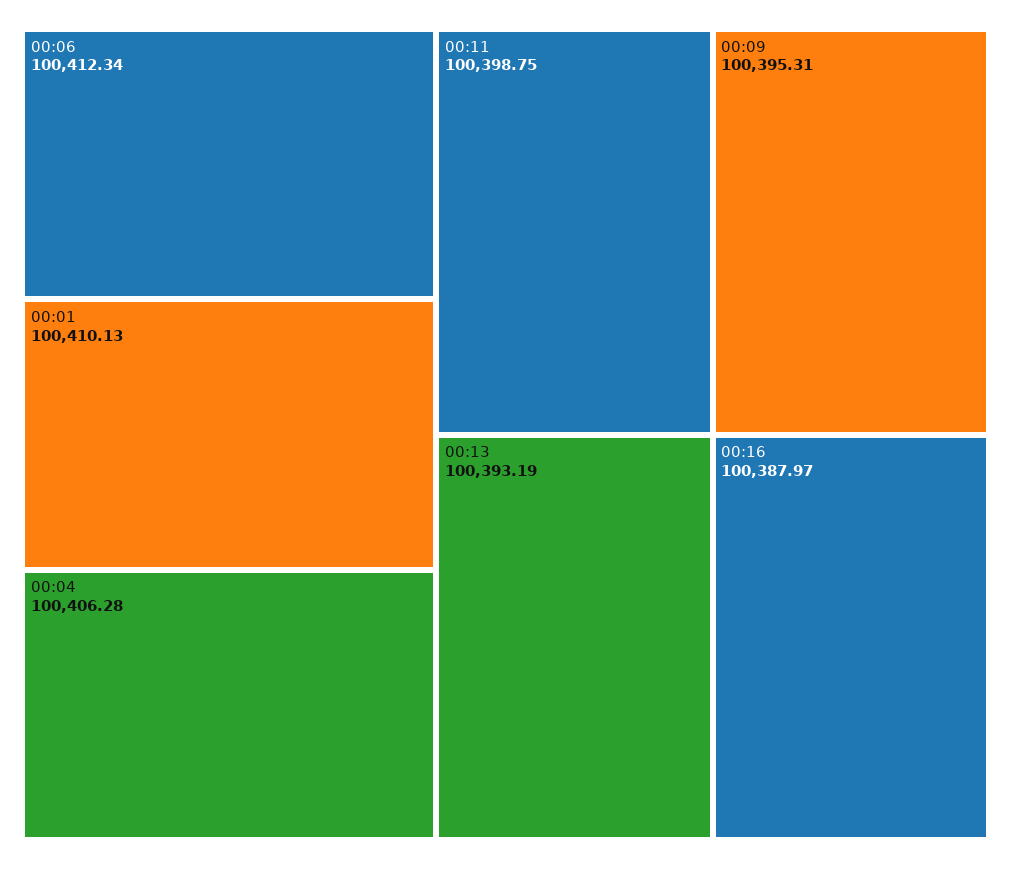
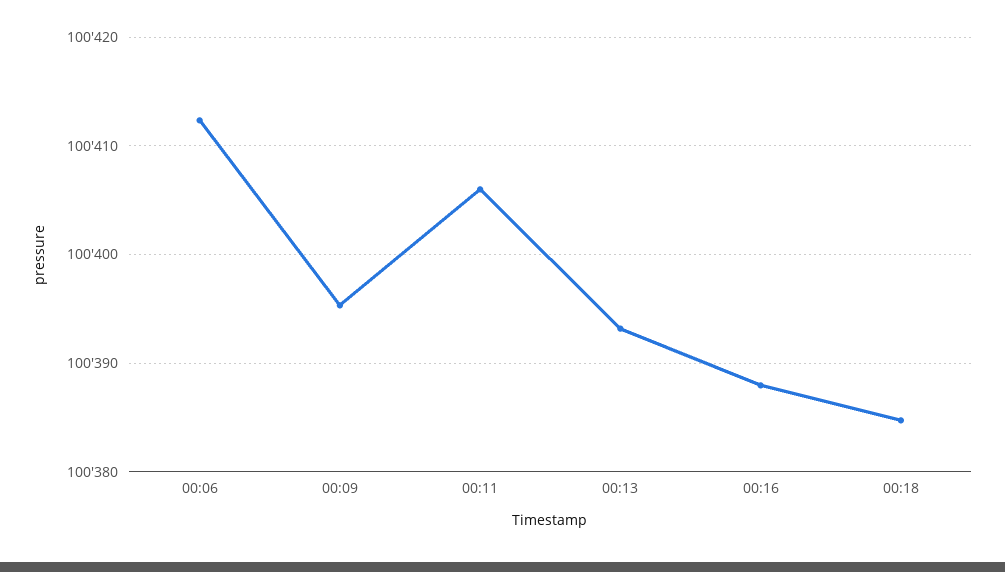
00:01: 100410.13 -> none
00:04: 100406.28 -> none
00:11: 100398.75 -> 100406
00:18: none -> 100385

